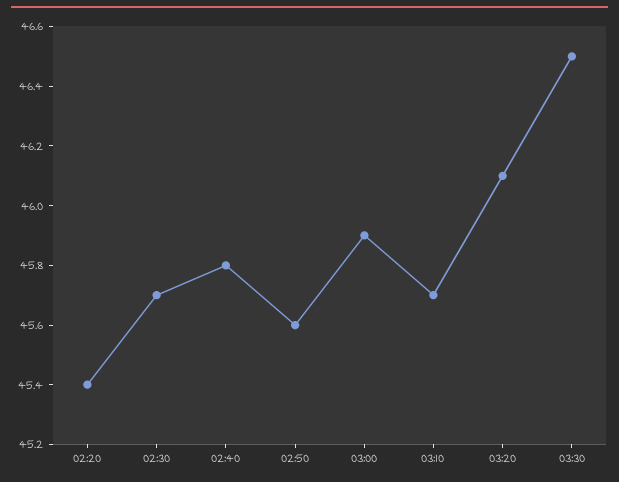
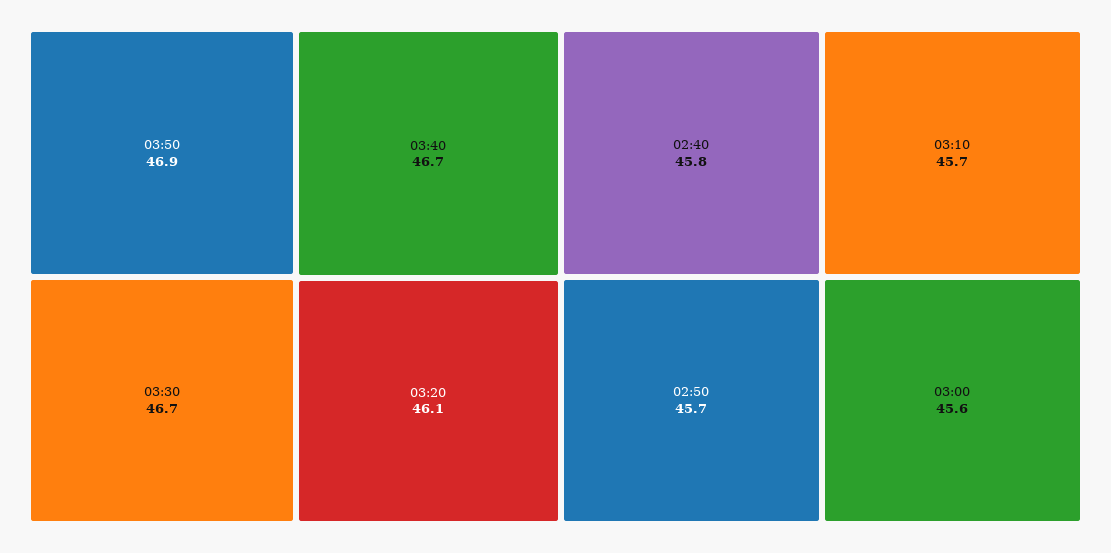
02:20: 45.4 -> none
02:30: 45.7 -> none
02:50: 45.6 -> 45.7
03:00: 45.9 -> 45.6
03:30: 46.5 -> 46.7
03:50: none -> 46.9
03:40: none -> 46.7

